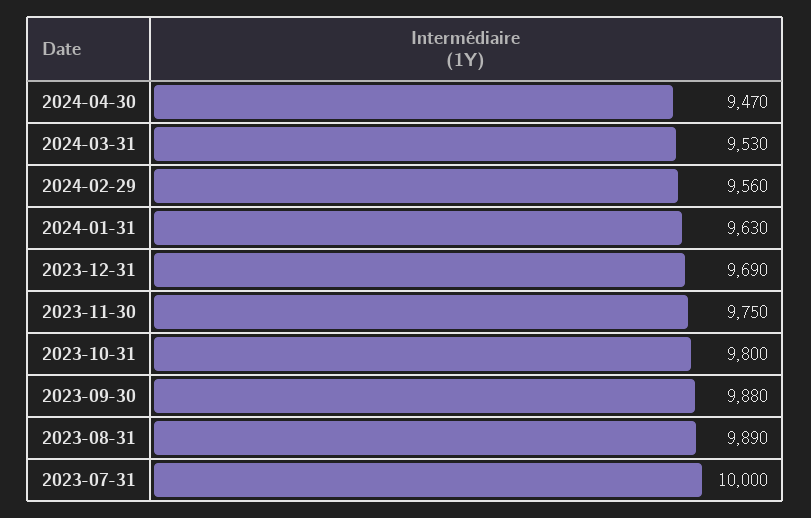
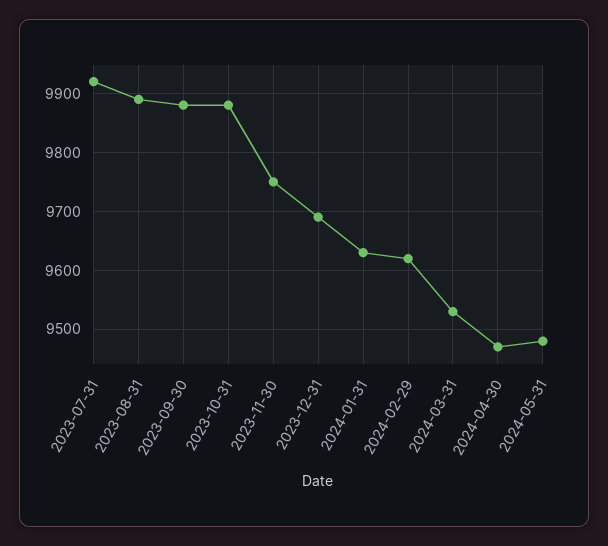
2024-02-29: 9560 -> 9620
2023-10-31: 9800 -> 9880
2023-07-31: 10000 -> 9920
2024-05-31: none -> 9480

